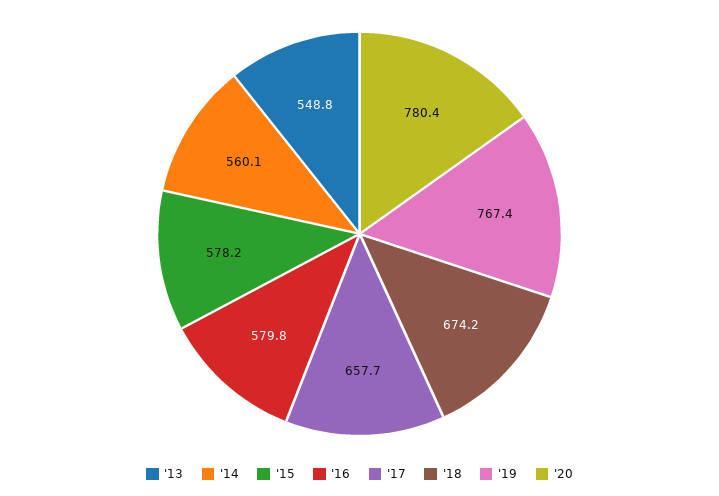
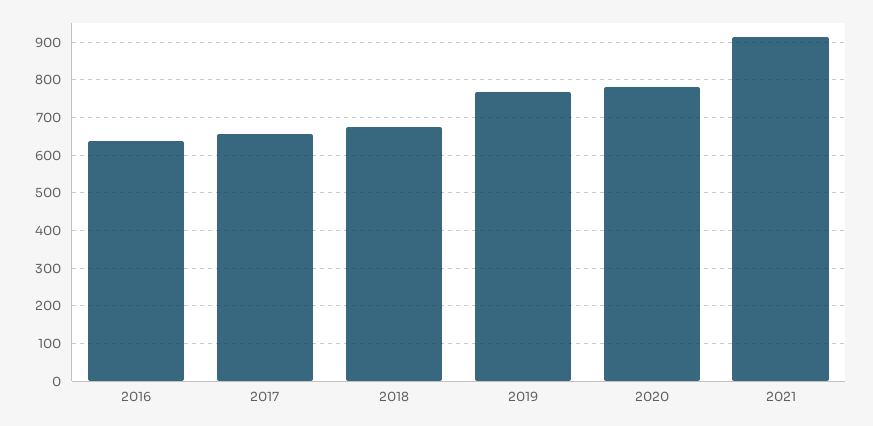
'13: 548.8 -> none
'14: 560.1 -> none
'15: 578.2 -> none
'16: 579.8 -> 640
2021: none -> 920

